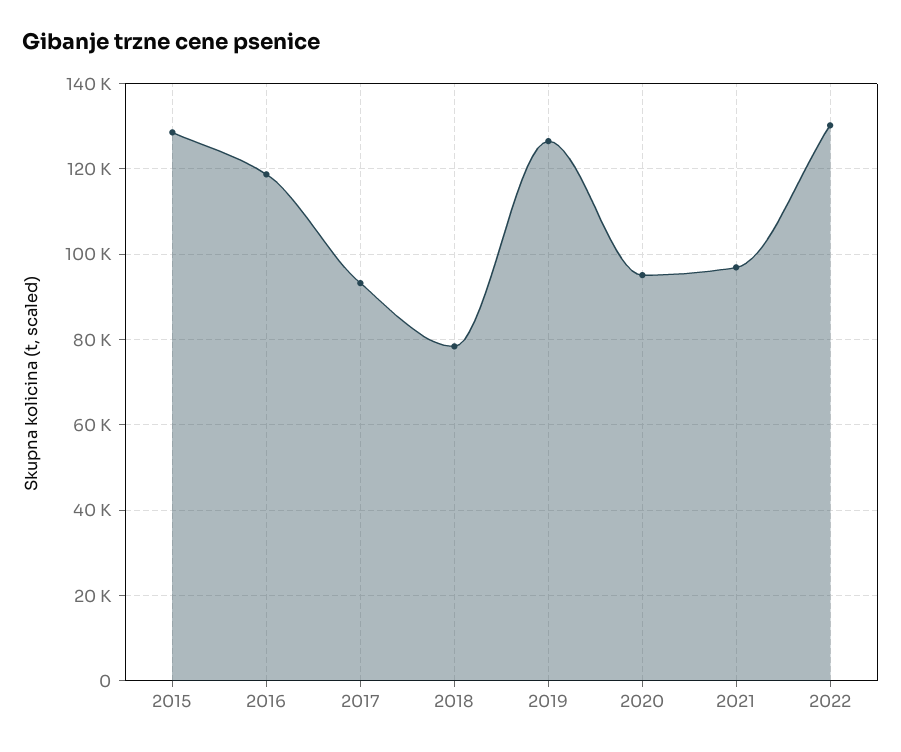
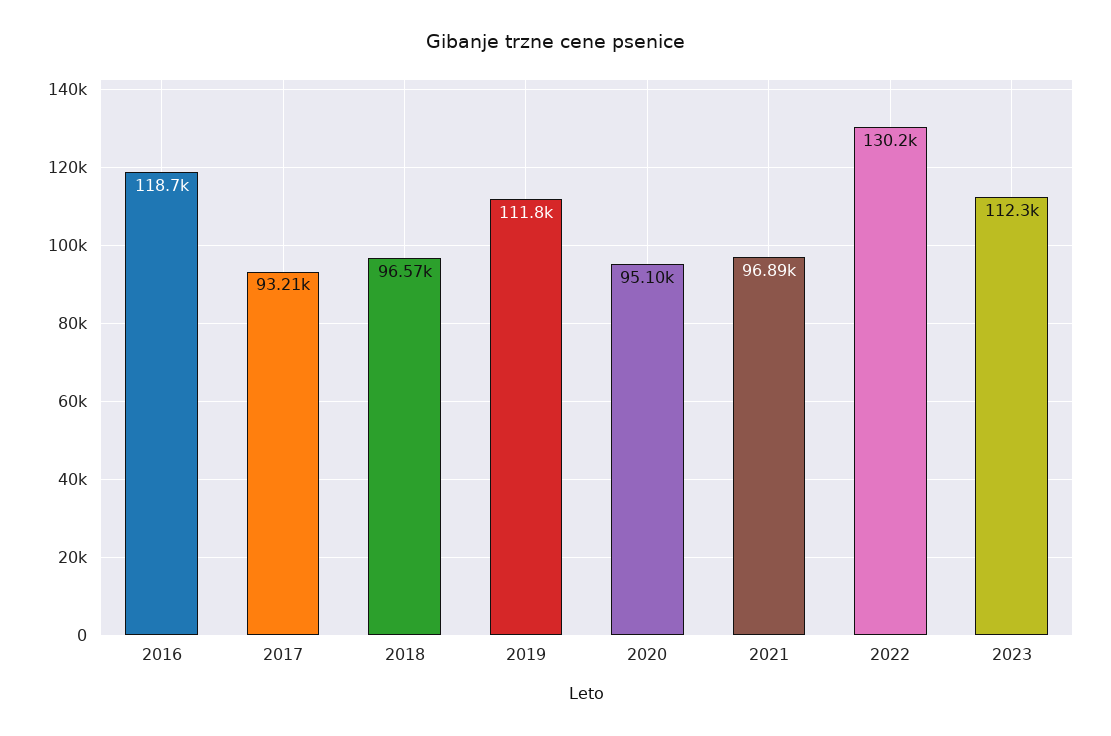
2015: 128000 -> none
2018: 78000 -> 96570
2019: 126000 -> 111800
2023: none -> 112300

